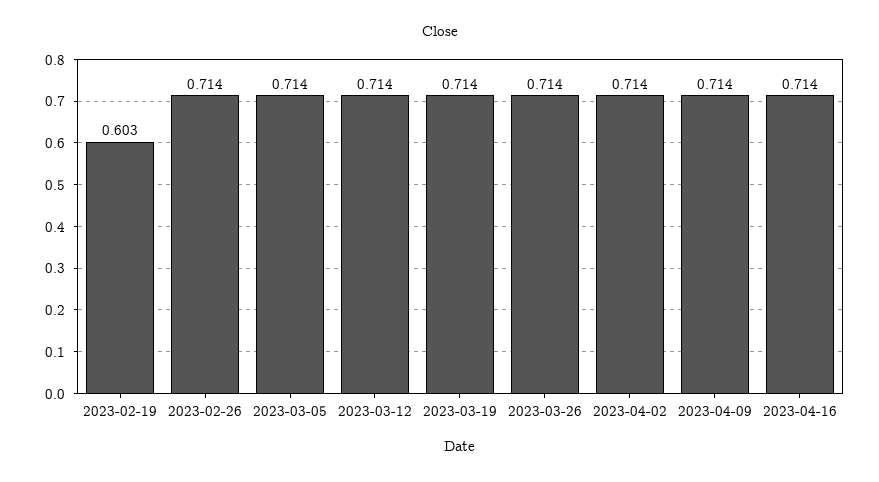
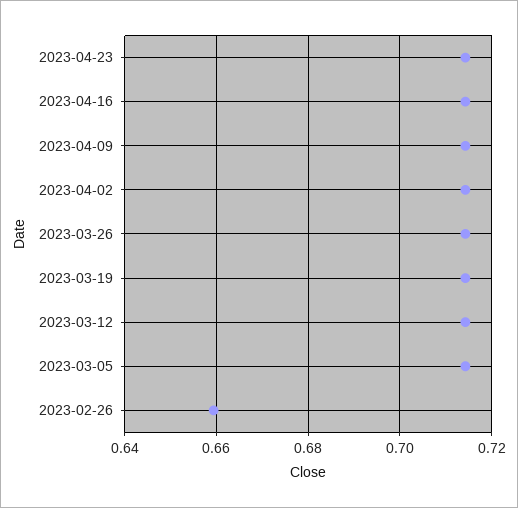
2023-02-19: 0.603 -> none
2023-02-26: 0.714 -> 0.66
2023-04-23: none -> 0.714

